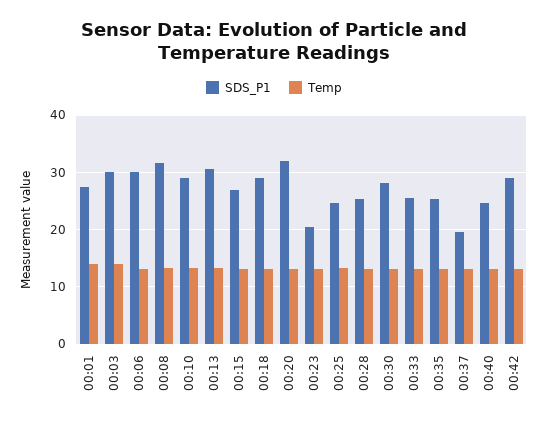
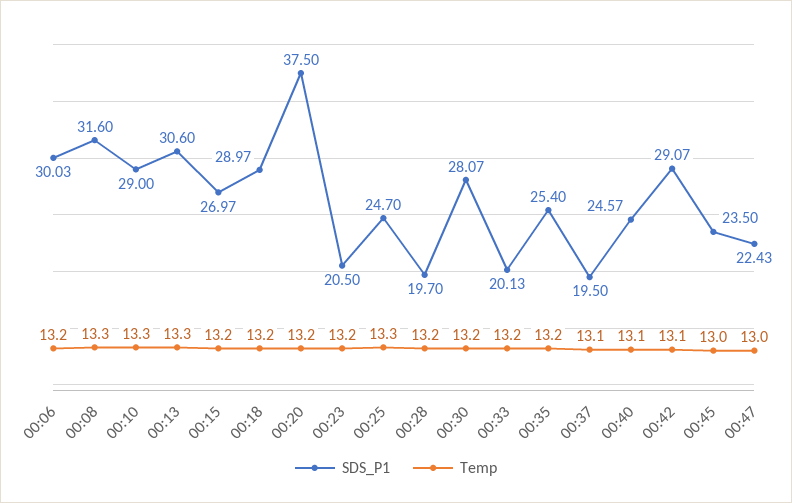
SDS_P1, 00:01: 28 -> none
Temp, 00:01: 14 -> none
SDS_P1, 00:03: 30 -> none
Temp, 00:03: 14 -> none
SDS_P1, 00:20: 32 -> 37.5
SDS_P1, 00:28: 26 -> 19.7
SDS_P1, 00:33: 26 -> 20.13
SDS_P1, 00:45: none -> 23.5
Temp, 00:45: none -> 13
SDS_P1, 00:47: none -> 22.43
Temp, 00:47: none -> 13

